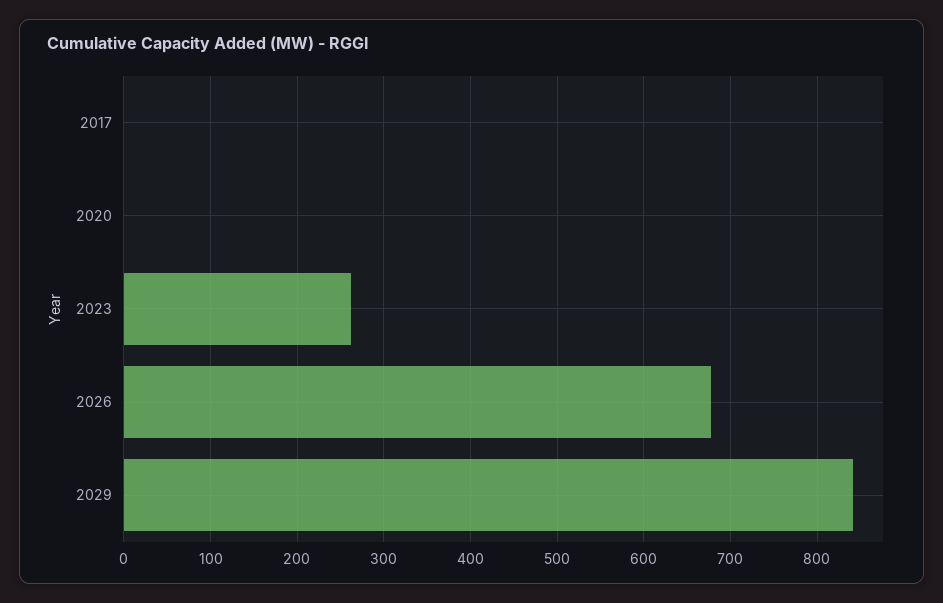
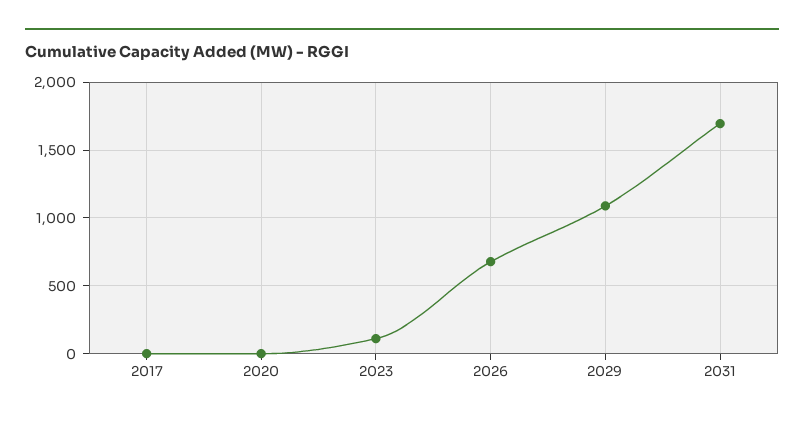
2023: 260 -> 100
2029: 840 -> 1100
2031: none -> 1700

